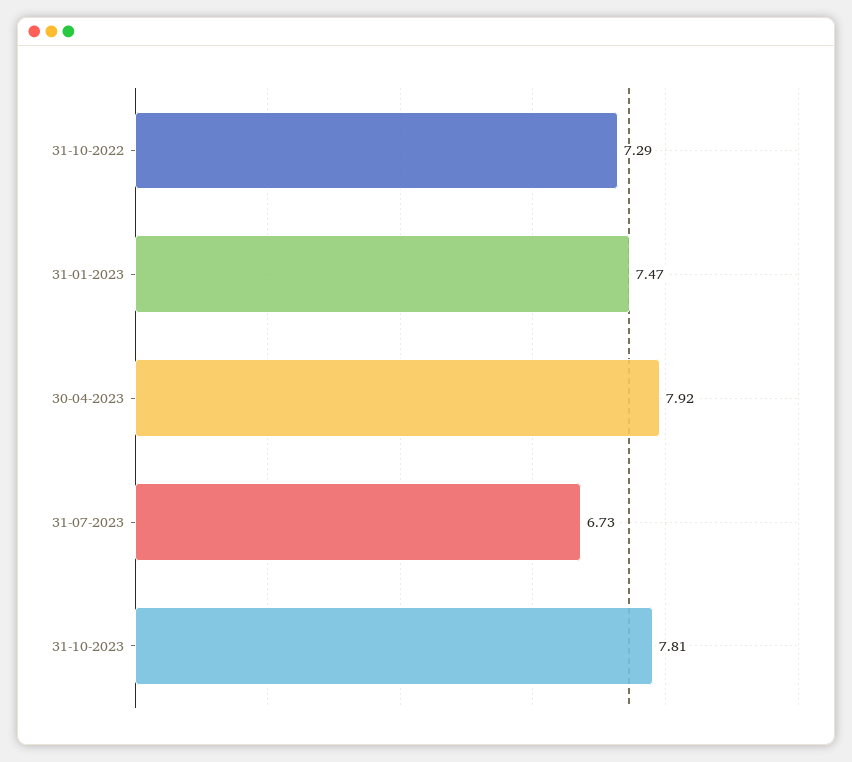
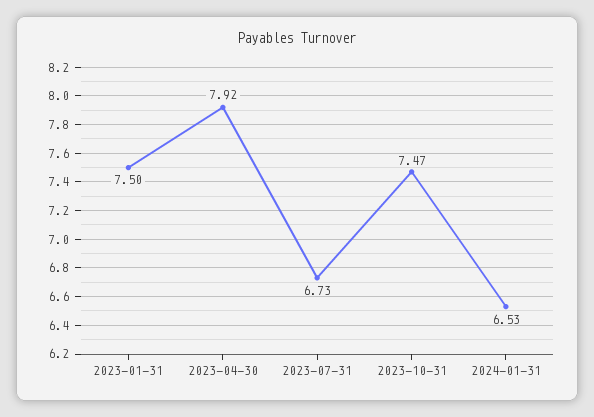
31-10-2022: 7.29 -> none
31-01-2023: 7.47 -> 7.5
31-10-2023: 7.81 -> 7.47
2024-01-31: none -> 6.53

